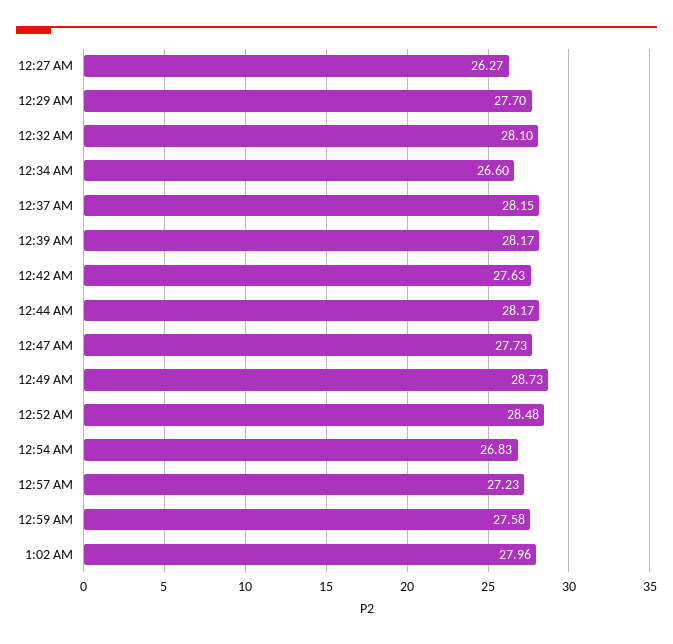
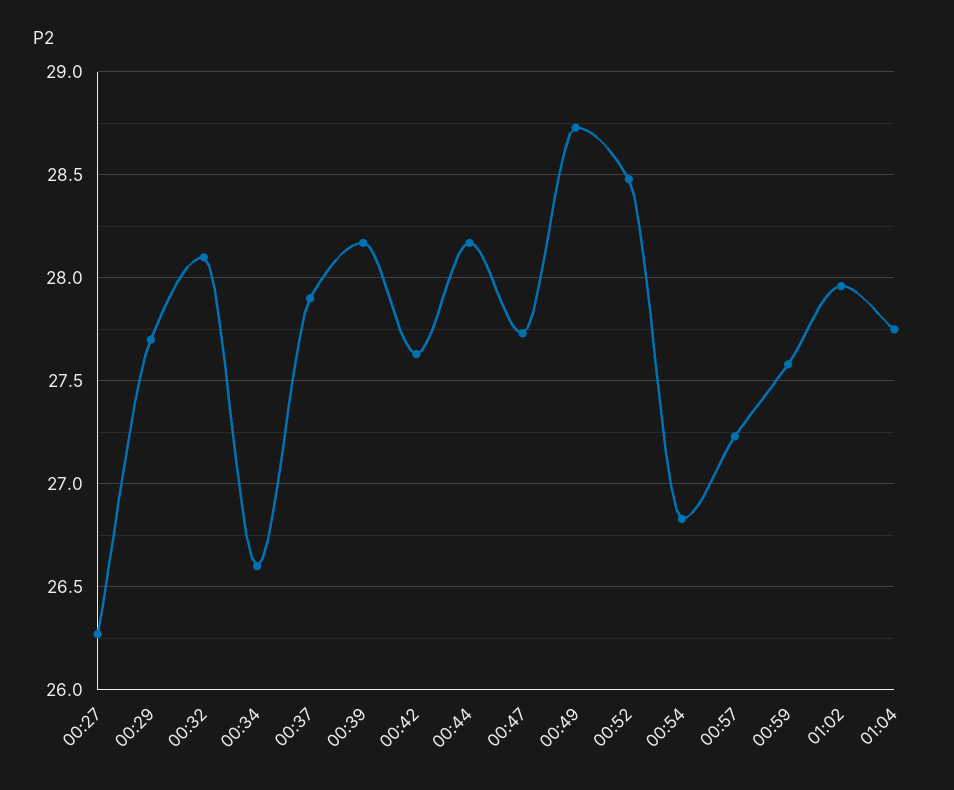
12:37 AM: 28.15 -> 27.9
01:04: none -> 27.75

